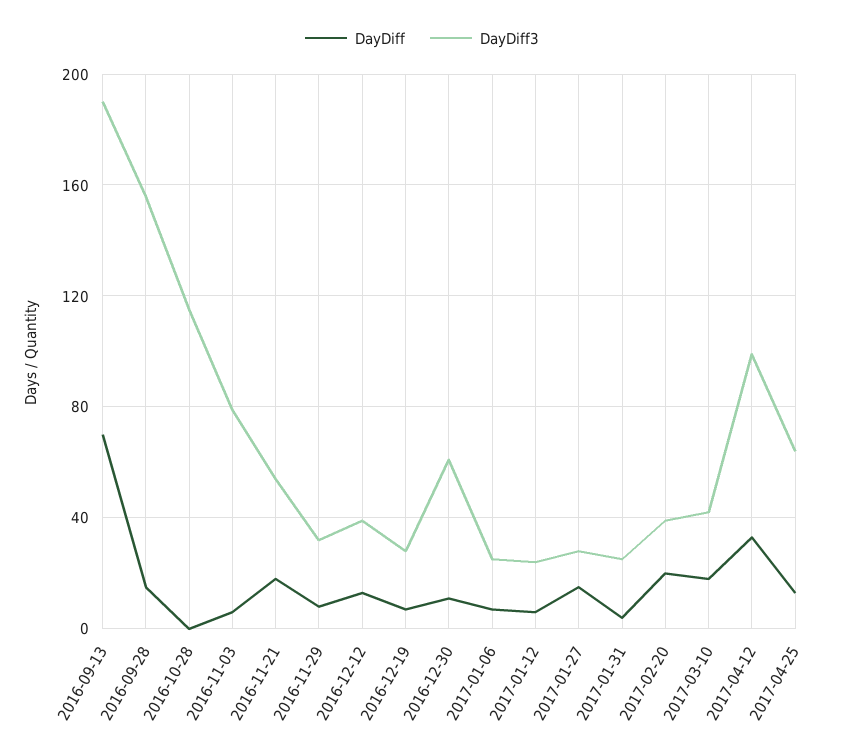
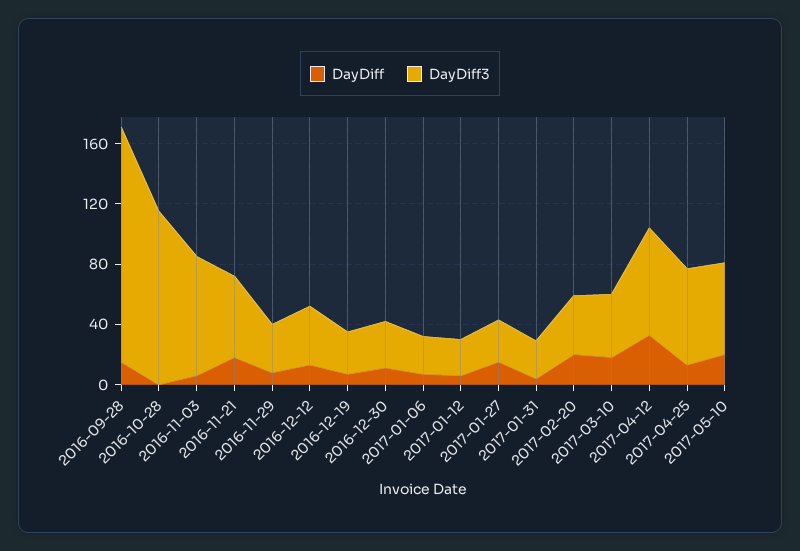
DayDiff, 2016-09-13: 70 -> none
DayDiff3, 2016-09-13: 190 -> none
DayDiff3, 2016-12-30: 60 -> 30
DayDiff3, 2017-04-12: 100 -> 70
DayDiff, 2017-05-10: none -> 20
DayDiff3, 2017-05-10: none -> 60

